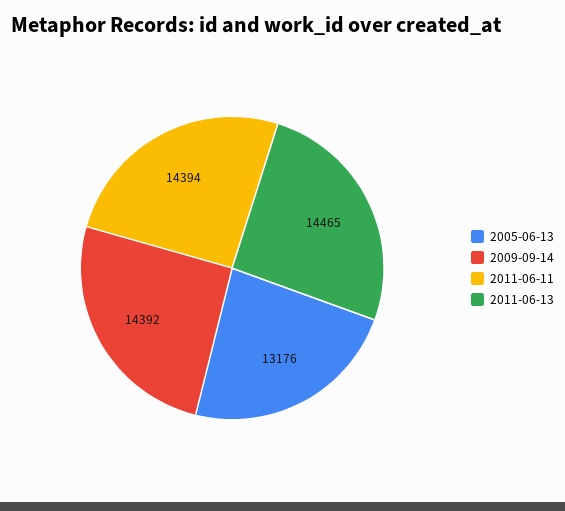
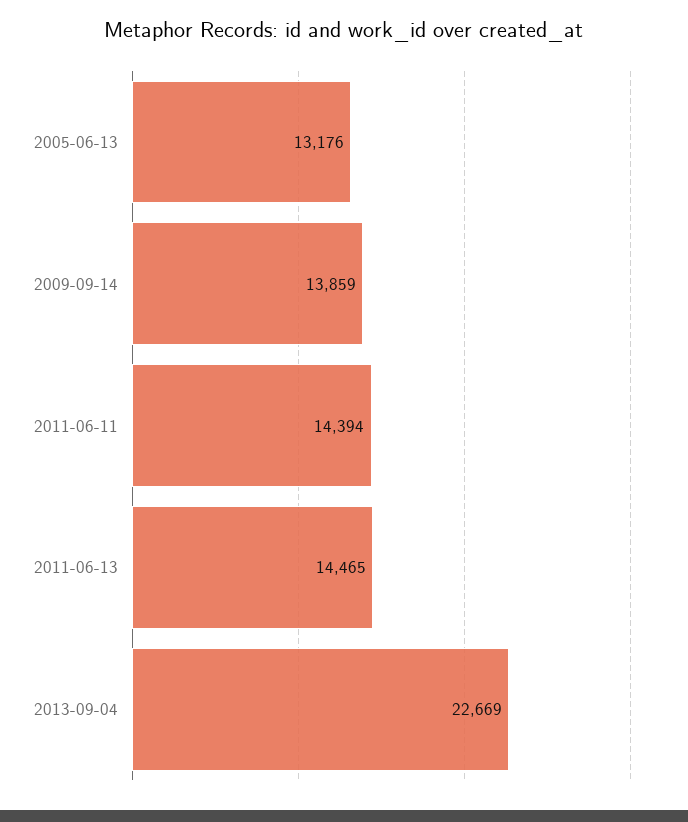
2009-09-14: 14392 -> 13859
2013-09-04: none -> 22669

